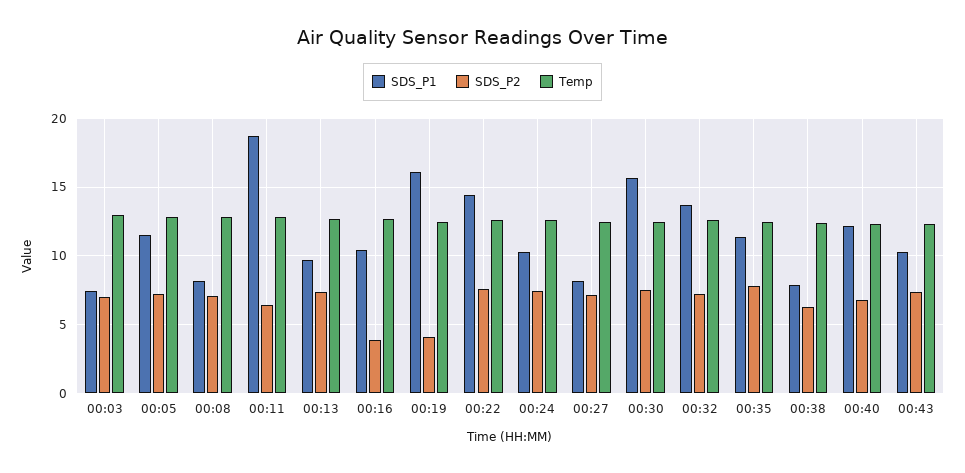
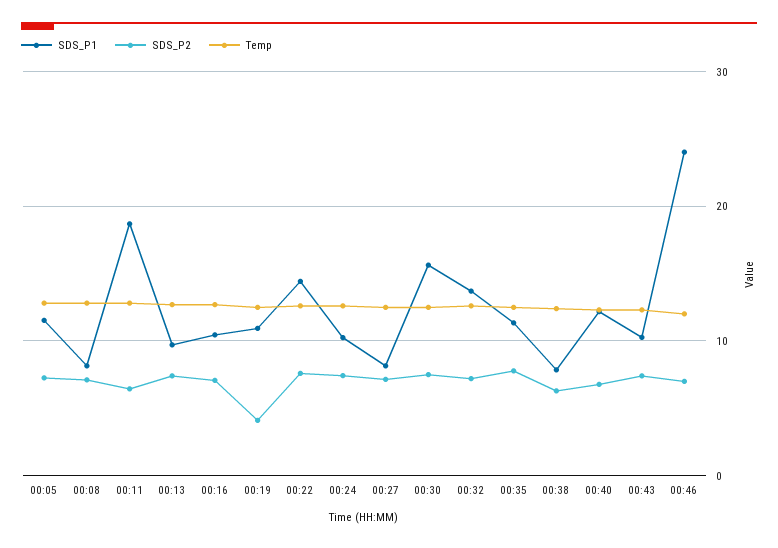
SDS_P1, 00:03: 7.5 -> none
SDS_P2, 00:03: 7 -> none
Temp, 00:03: 13 -> none
SDS_P2, 00:16: 4 -> 7
SDS_P1, 00:19: 16 -> 11
SDS_P1, 00:46: none -> 24
SDS_P2, 00:46: none -> 7
Temp, 00:46: none -> 12

